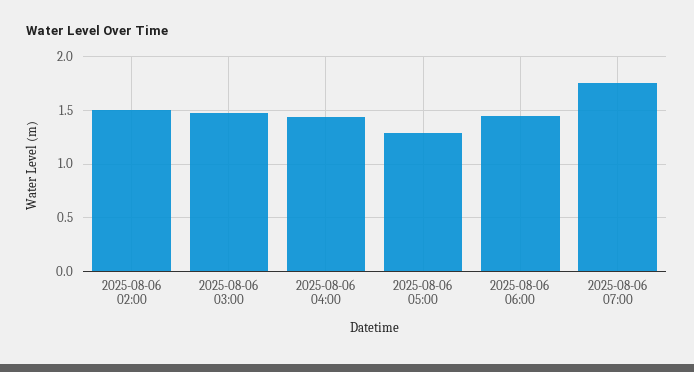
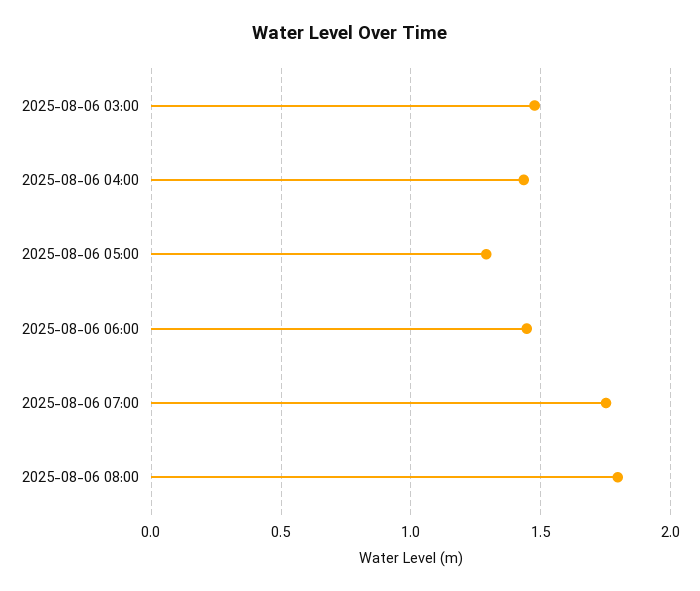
2025-08-06 02:00: 1.5 -> none
2025-08-06 08:00: none -> 1.8

